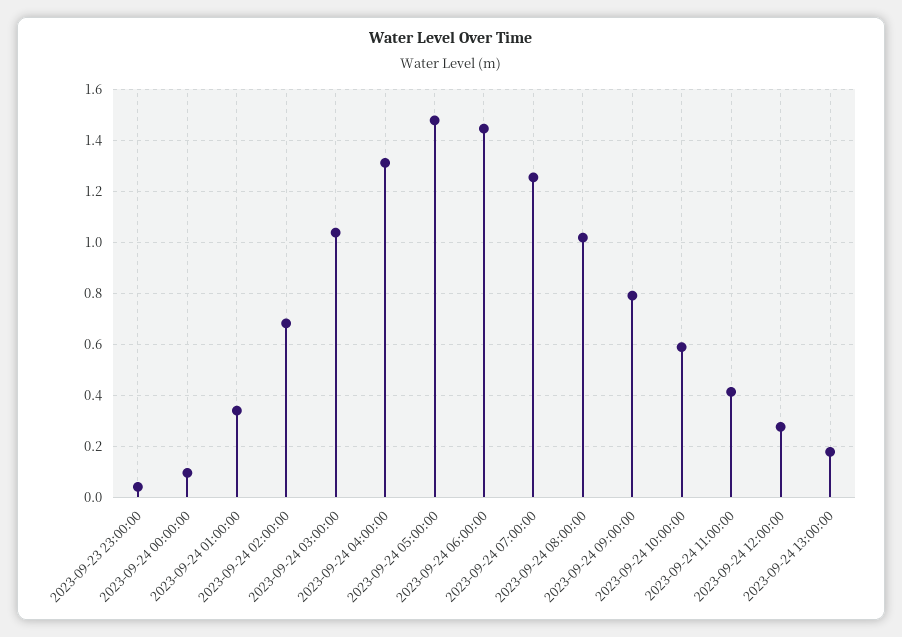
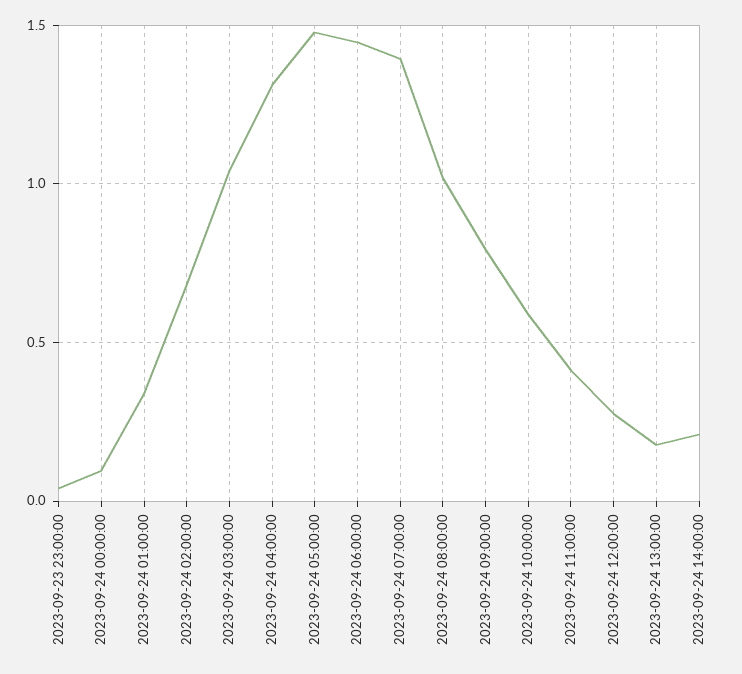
2023-09-24 07:00:00: 1.25 -> 1.4
2023-09-24 14:00:00: none -> 0.2

